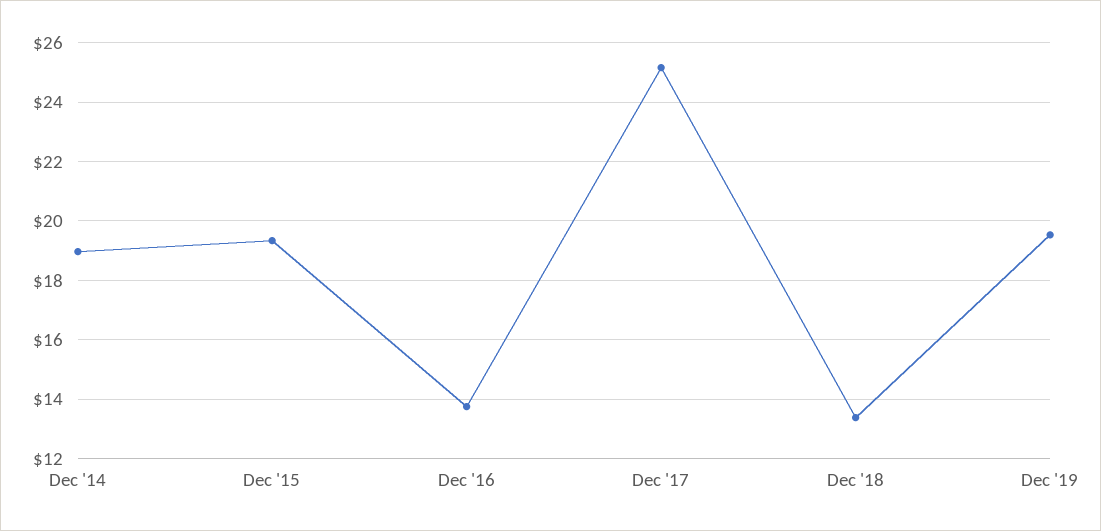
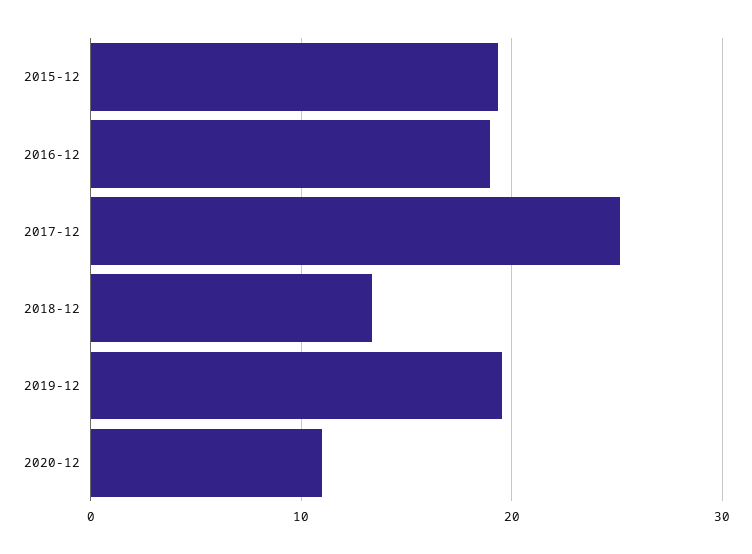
Dec '14: 19 -> none
Dec '16: 13.75 -> 19
2020-12: none -> 11

